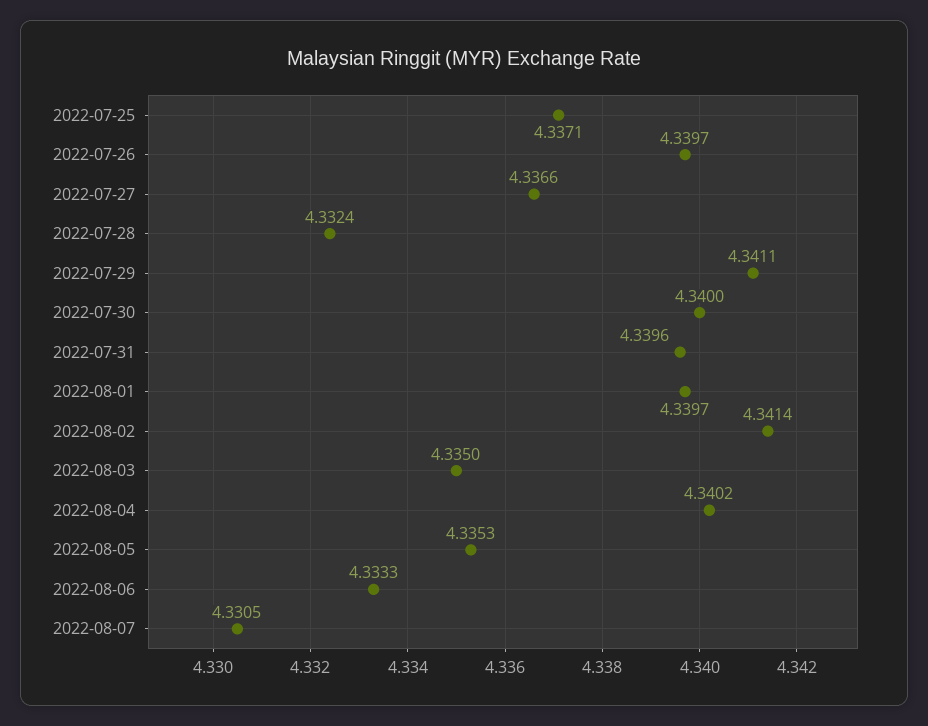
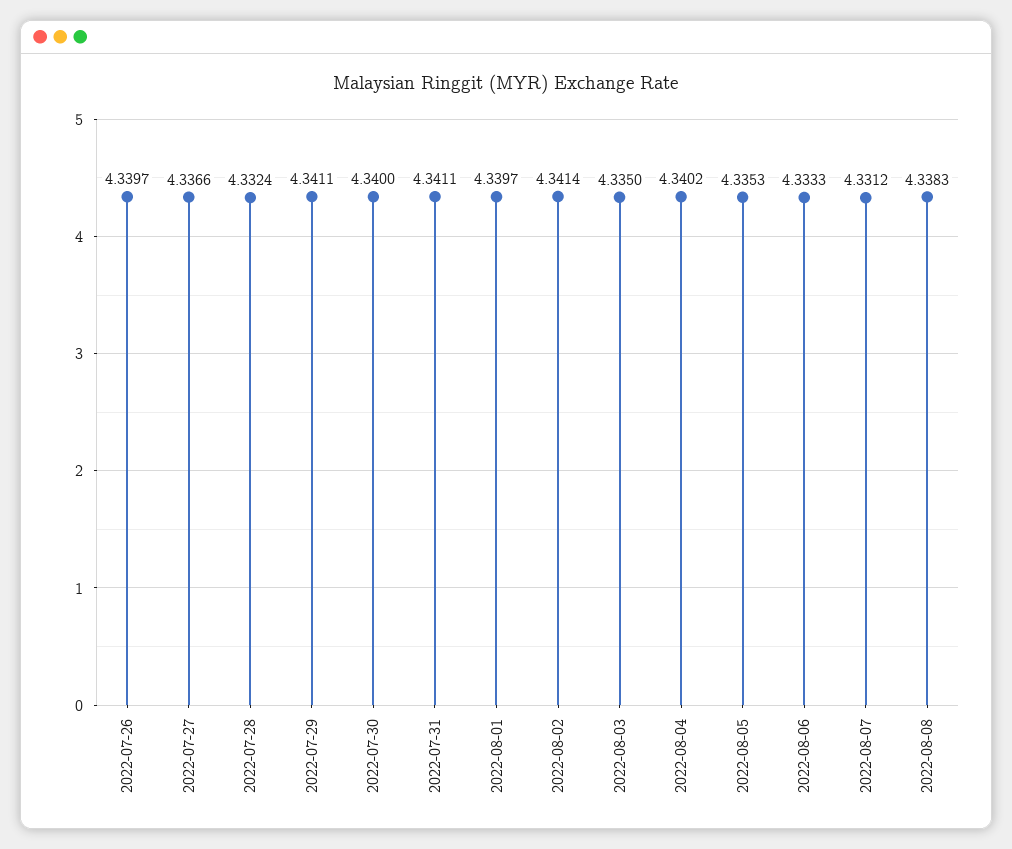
2022-07-25: 4.3371 -> none
2022-07-31: 4.3396 -> 4.3411
2022-08-07: 4.3305 -> 4.3312
2022-08-08: none -> 4.3383

